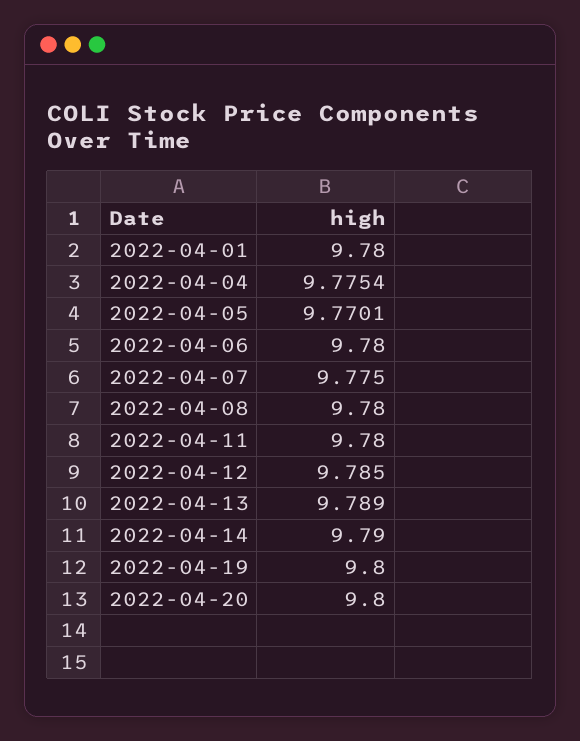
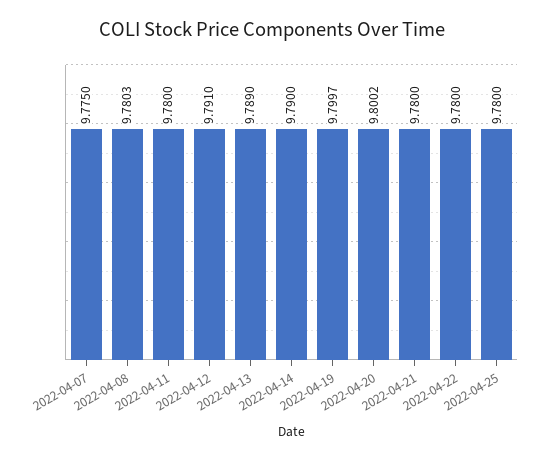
2022-04-01: 9.78 -> none
2022-04-04: 9.7754 -> none
2022-04-05: 9.7701 -> none
2022-04-06: 9.78 -> none
2022-04-08: 9.78 -> 9.7803
2022-04-12: 9.785 -> 9.791
2022-04-19: 9.8 -> 9.7997
2022-04-20: 9.8 -> 9.8002
2022-04-21: none -> 9.78
2022-04-22: none -> 9.78
2022-04-25: none -> 9.78

